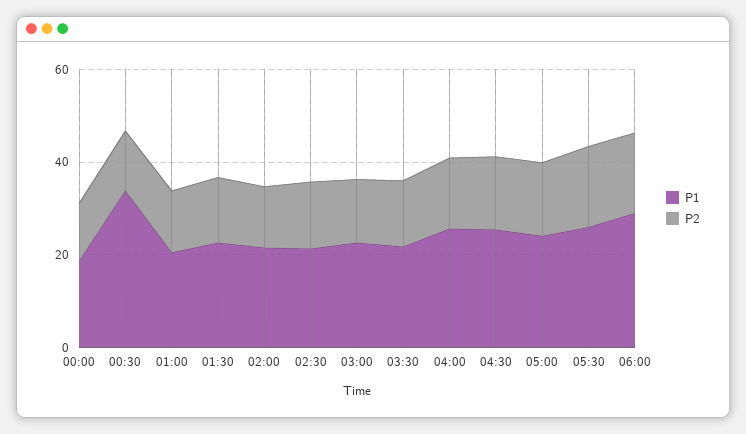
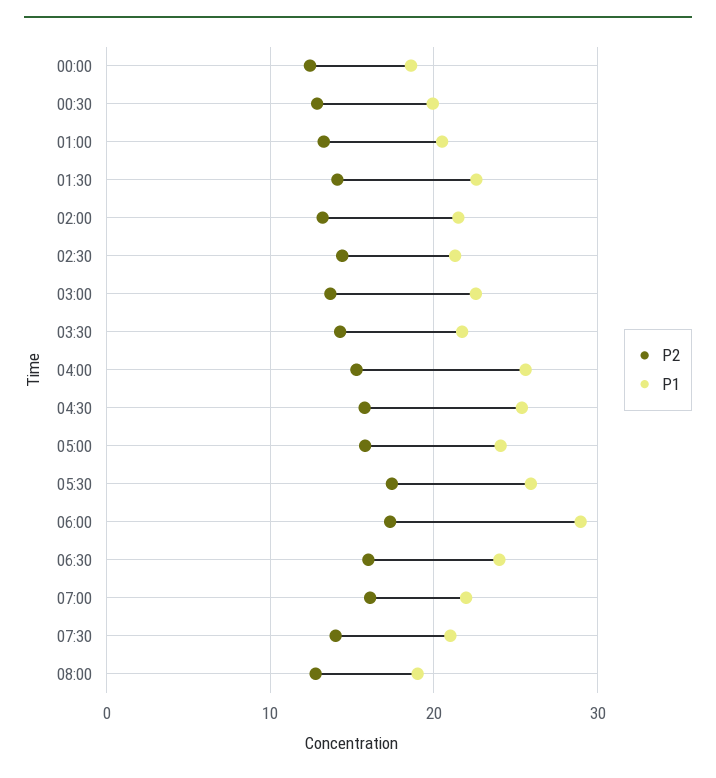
P1, 00:30: 35 -> 20
P2, 06:30: none -> 16
P1, 06:30: none -> 24
P2, 07:00: none -> 16
P1, 07:00: none -> 22
P2, 07:30: none -> 14
P1, 07:30: none -> 21
P2, 08:00: none -> 13
P1, 08:00: none -> 19

